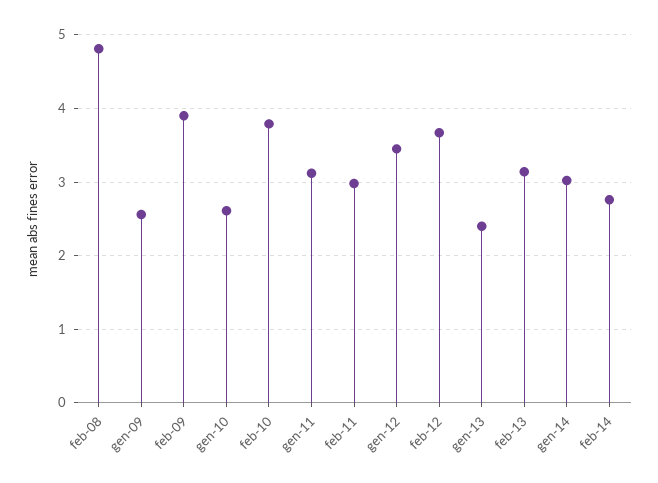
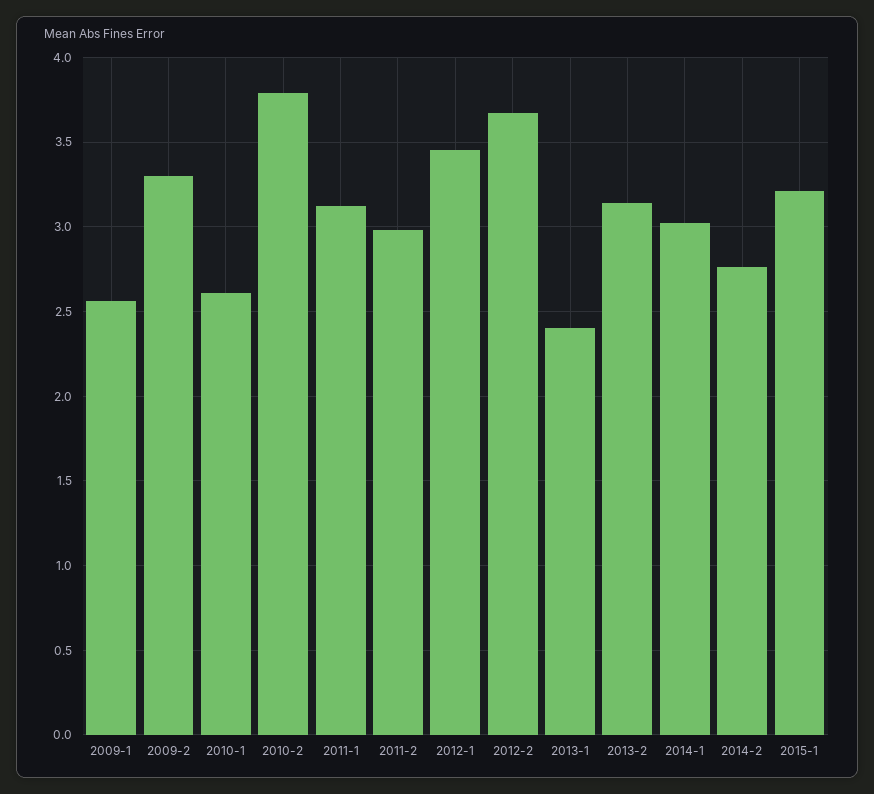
feb-08: 4.8 -> none
feb-09: 3.9 -> 3.3
2015-1: none -> 3.2

